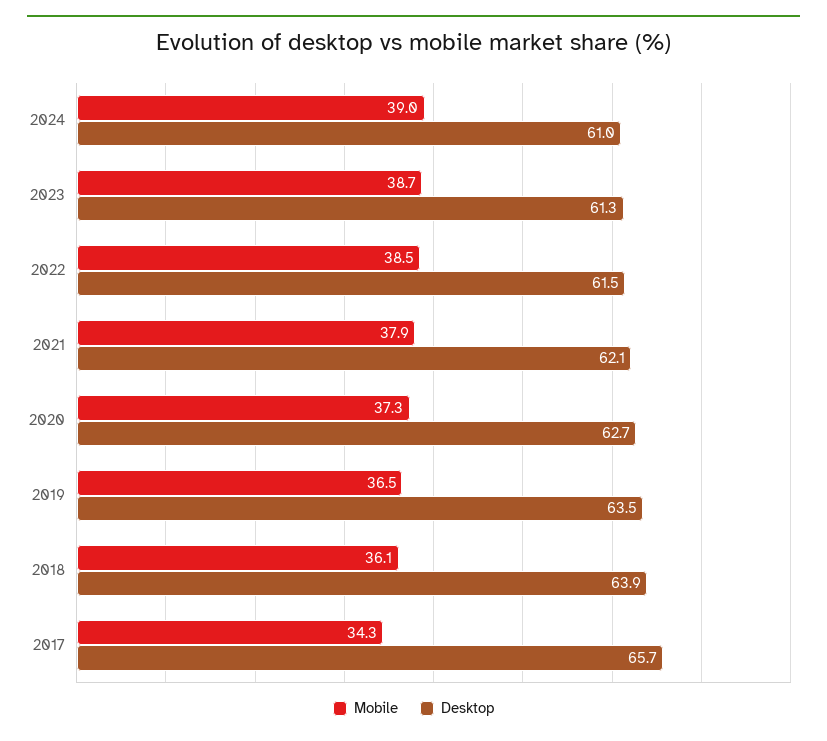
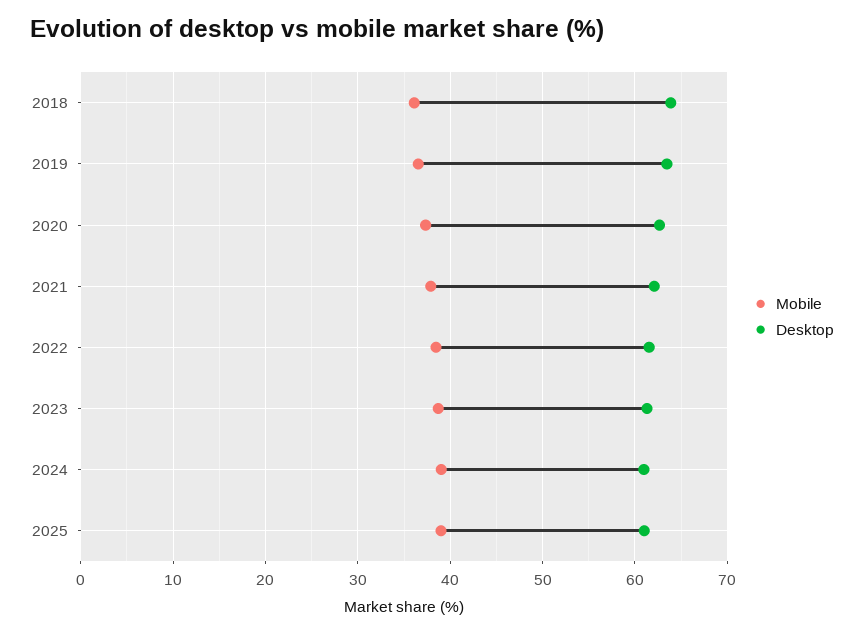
Mobile, 2017: 34.3 -> none
Desktop, 2017: 65.7 -> none
Mobile, 2025: none -> 39
Desktop, 2025: none -> 61

